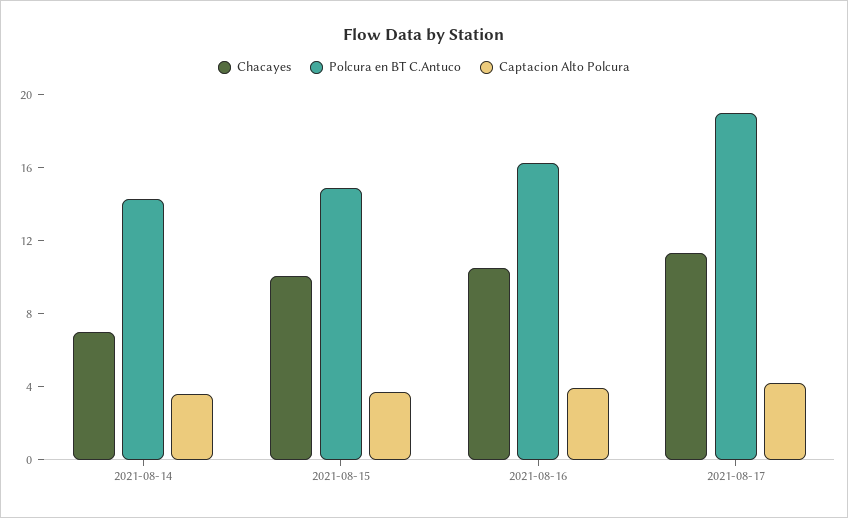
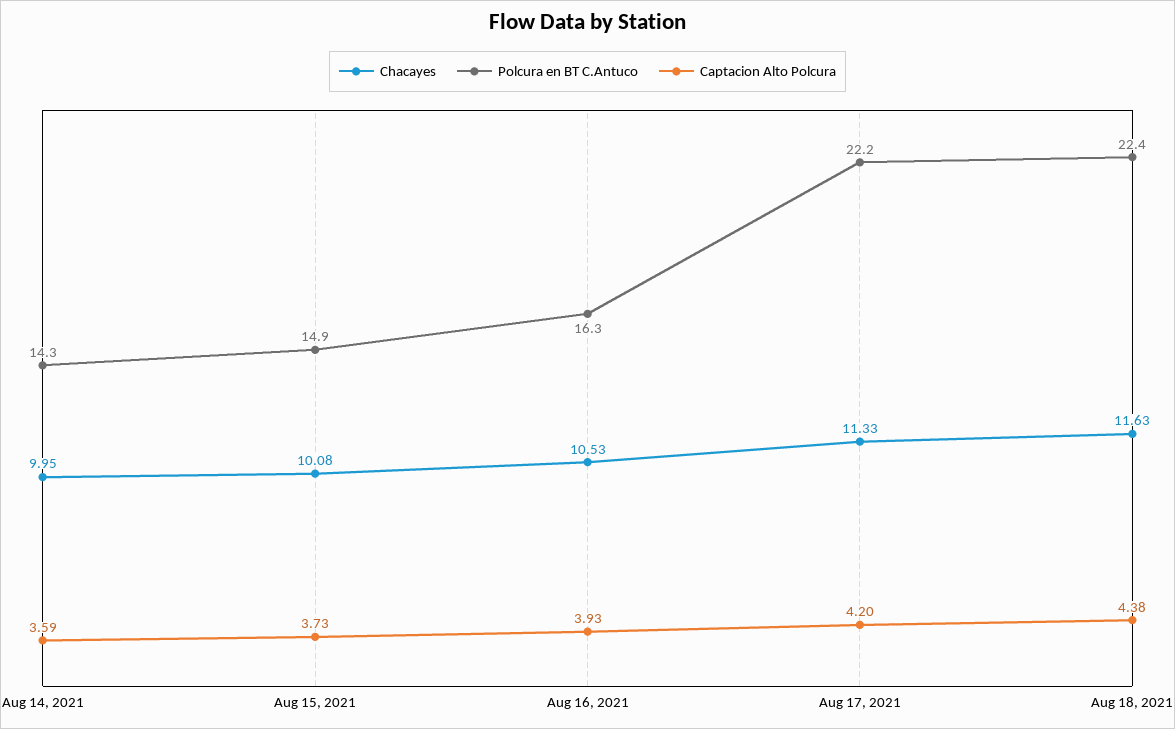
Chacayes, 2021-08-14: 7 -> 9.95
Polcura en BT C.Antuco, 2021-08-17: 19 -> 22.2
Chacayes, Aug 18, 2021: none -> 11.63
Polcura en BT C.Antuco, Aug 18, 2021: none -> 22.4
Captacion Alto Polcura, Aug 18, 2021: none -> 4.38

